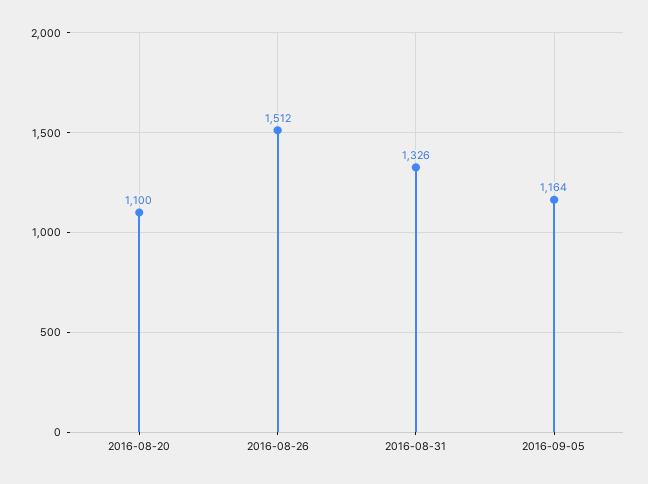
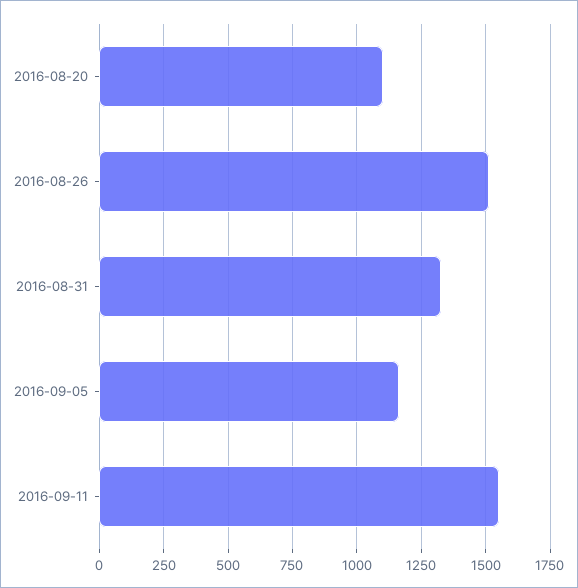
2016-09-11: none -> 1550

